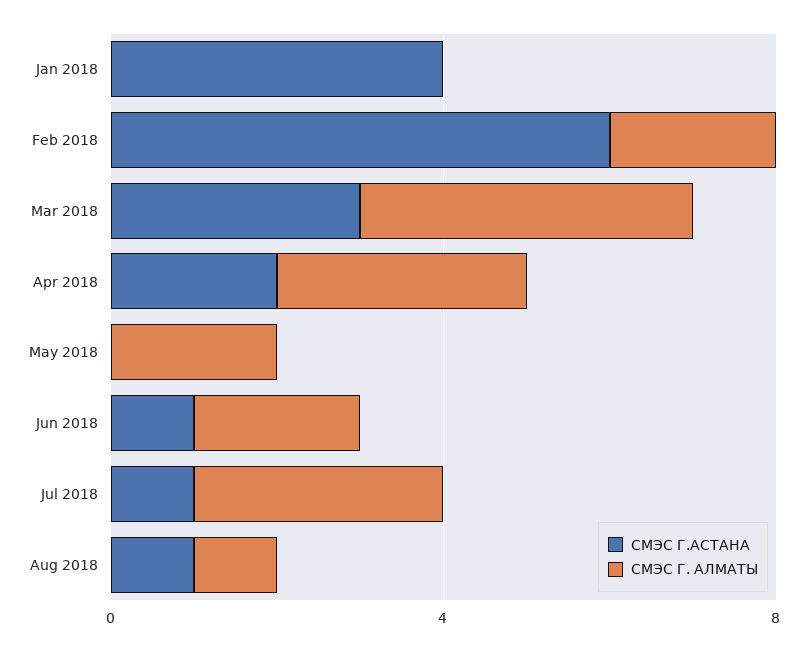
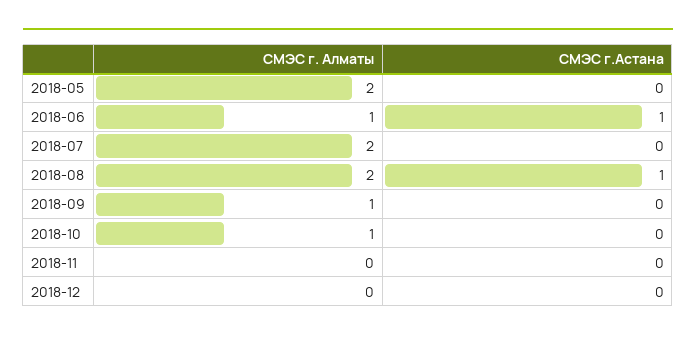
СМЭС Г.АСТАНА, Jan 2018: 4 -> none
СМЭС Г. АЛМАТЫ, Jan 2018: 0 -> none
СМЭС Г.АСТАНА, Feb 2018: 6 -> none
СМЭС Г. АЛМАТЫ, Feb 2018: 2 -> none
СМЭС Г.АСТАНА, Mar 2018: 3 -> none
СМЭС Г. АЛМАТЫ, Mar 2018: 4 -> none
СМЭС Г.АСТАНА, Apr 2018: 2 -> none
СМЭС Г. АЛМАТЫ, Apr 2018: 3 -> none
СМЭС Г. АЛМАТЫ, Jun 2018: 2 -> 1
СМЭС Г.АСТАНА, Jul 2018: 1 -> 0
СМЭС Г. АЛМАТЫ, Jul 2018: 3 -> 2
СМЭС Г. АЛМАТЫ, Aug 2018: 1 -> 2
СМЭС Г. АЛМАТЫ, 2018-09: none -> 1
СМЭС Г.АСТАНА, 2018-09: none -> 0
СМЭС Г. АЛМАТЫ, 2018-10: none -> 1
СМЭС Г.АСТАНА, 2018-10: none -> 0
СМЭС Г. АЛМАТЫ, 2018-11: none -> 0
СМЭС Г.АСТАНА, 2018-11: none -> 0
СМЭС Г. АЛМАТЫ, 2018-12: none -> 0
СМЭС Г.АСТАНА, 2018-12: none -> 0

